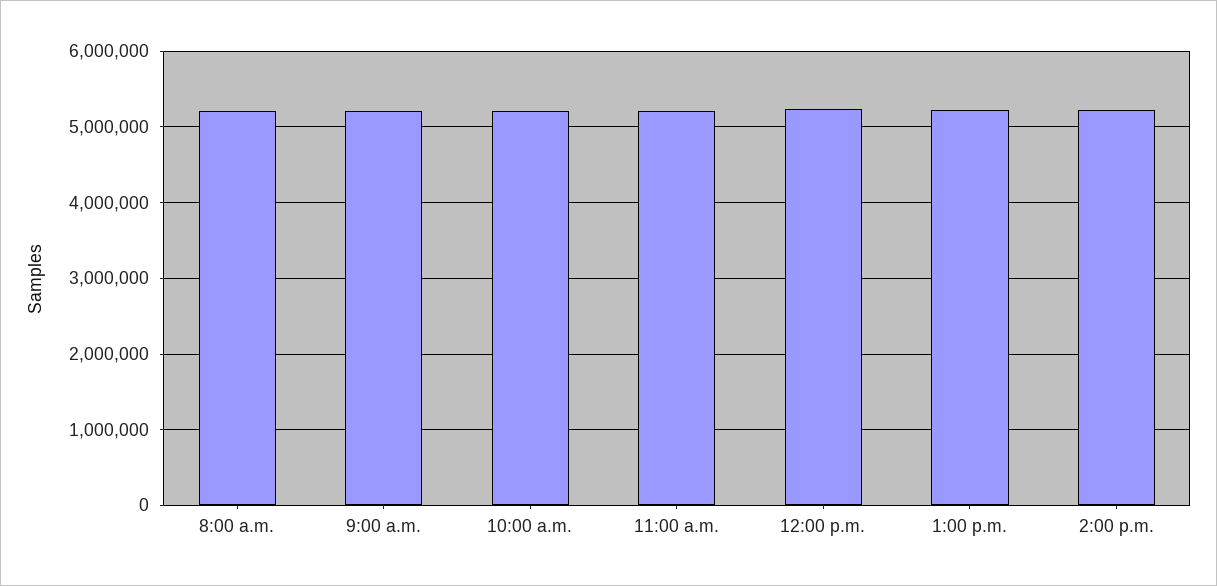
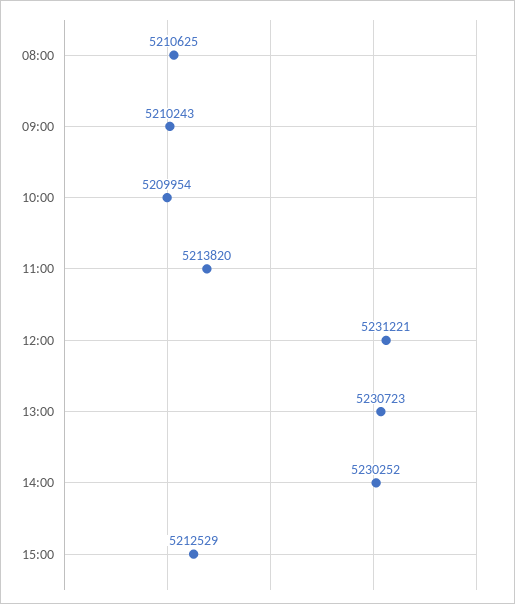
15:00: none -> 5212529

